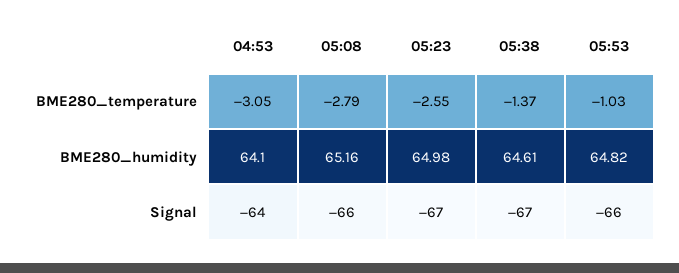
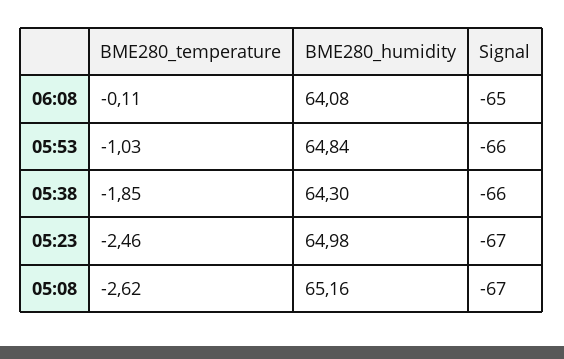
04:53, BME280_temperature: -3.05 -> none
05:08, BME280_temperature: -2.79 -> -2.62
05:23, BME280_temperature: -2.55 -> -2.46
05:38, BME280_temperature: -1.37 -> -1.85
04:53, BME280_humidity: 64.1 -> none
05:38, BME280_humidity: 64.61 -> 64.3
05:53, BME280_humidity: 64.82 -> 64.84
04:53, Signal: -64 -> none
05:08, Signal: -66 -> -67
05:38, Signal: -67 -> -66
06:08, BME280_temperature: none -> -0.11
06:08, BME280_humidity: none -> 64.08
06:08, Signal: none -> -65

